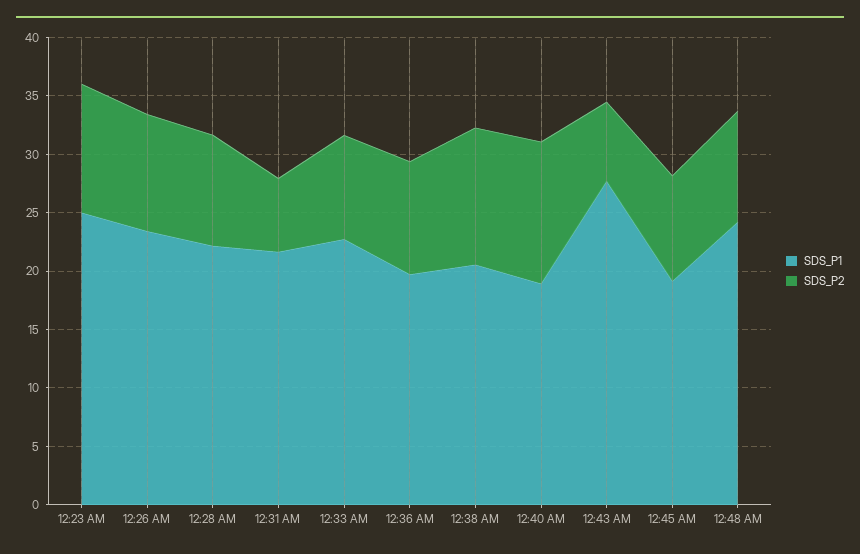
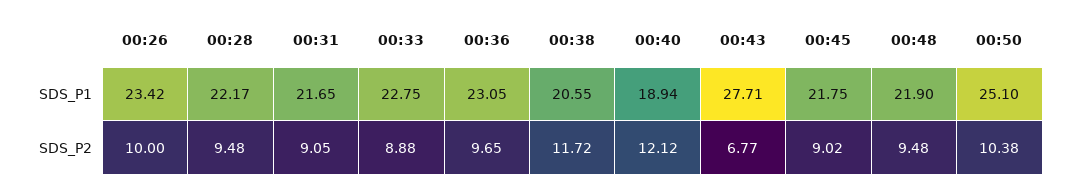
SDS_P1, 12:23 AM: 25 -> none
SDS_P2, 12:23 AM: 11 -> none
SDS_P2, 12:31 AM: 6 -> 9.05
SDS_P1, 12:36 AM: 20 -> 23.05
SDS_P1, 12:45 AM: 19 -> 21.75
SDS_P1, 12:48 AM: 24 -> 21.9
SDS_P1, 00:50: none -> 25.1
SDS_P2, 00:50: none -> 10.38

